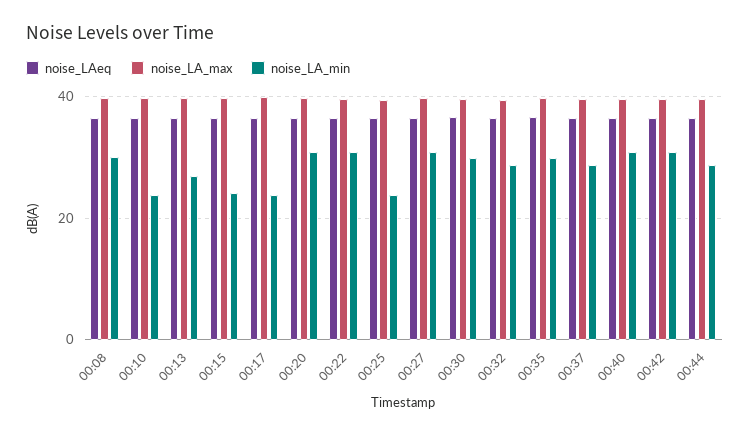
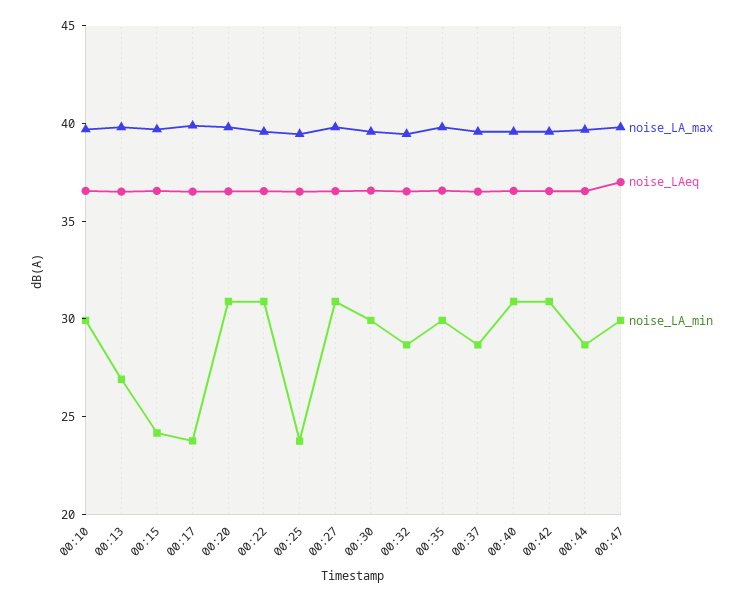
noise_LAeq, 00:08: 36 -> none
noise_LA_max, 00:08: 40 -> none
noise_LA_min, 00:08: 30 -> none
noise_LA_min, 00:10: 24 -> 30
noise_LA_max, 00:47: none -> 40
noise_LAeq, 00:47: none -> 37
noise_LA_min, 00:47: none -> 30

